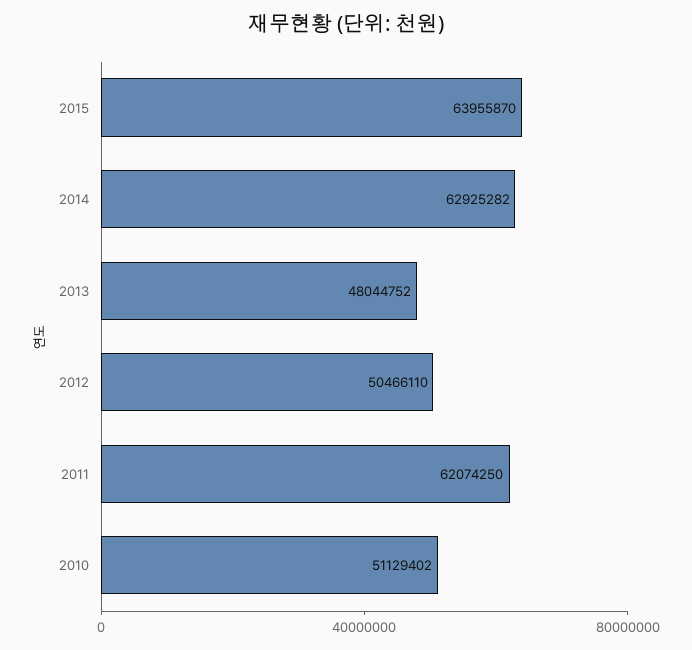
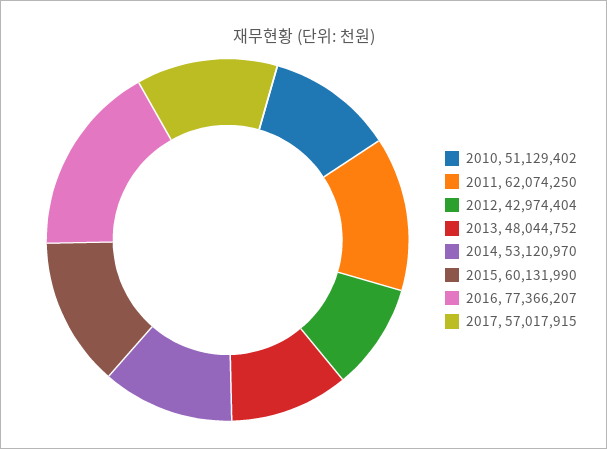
2015: 63955870 -> 60131990
2014: 62925282 -> 53120970
2012: 50466110 -> 42974404
2016: none -> 77366207
2017: none -> 57017915

